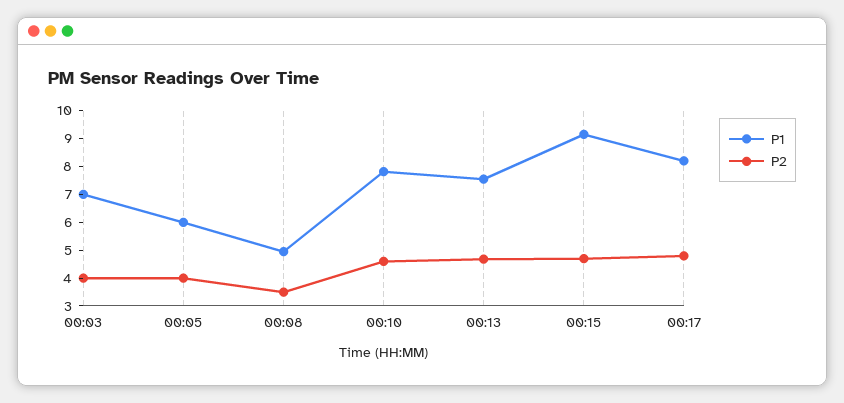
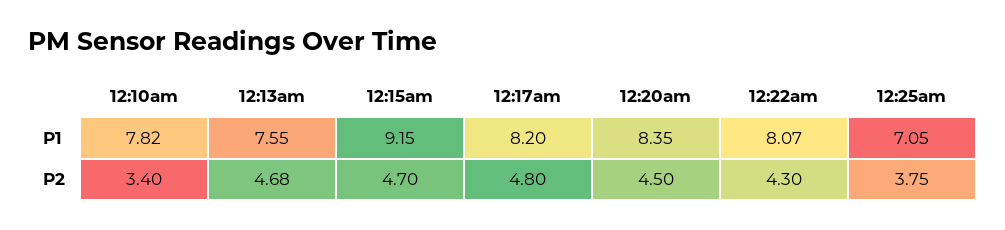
P1, 00:03: 7 -> none
P2, 00:03: 4 -> none
P1, 00:05: 6 -> none
P2, 00:05: 4 -> none
P1, 00:08: 5 -> none
P2, 00:08: 3.5 -> none
P2, 00:10: 4.5 -> 3.4
P1, 12:20am: none -> 8.35
P1, 12:22am: none -> 8.07
P1, 12:25am: none -> 7.05
P2, 12:20am: none -> 4.5
P2, 12:22am: none -> 4.3
P2, 12:25am: none -> 3.75

